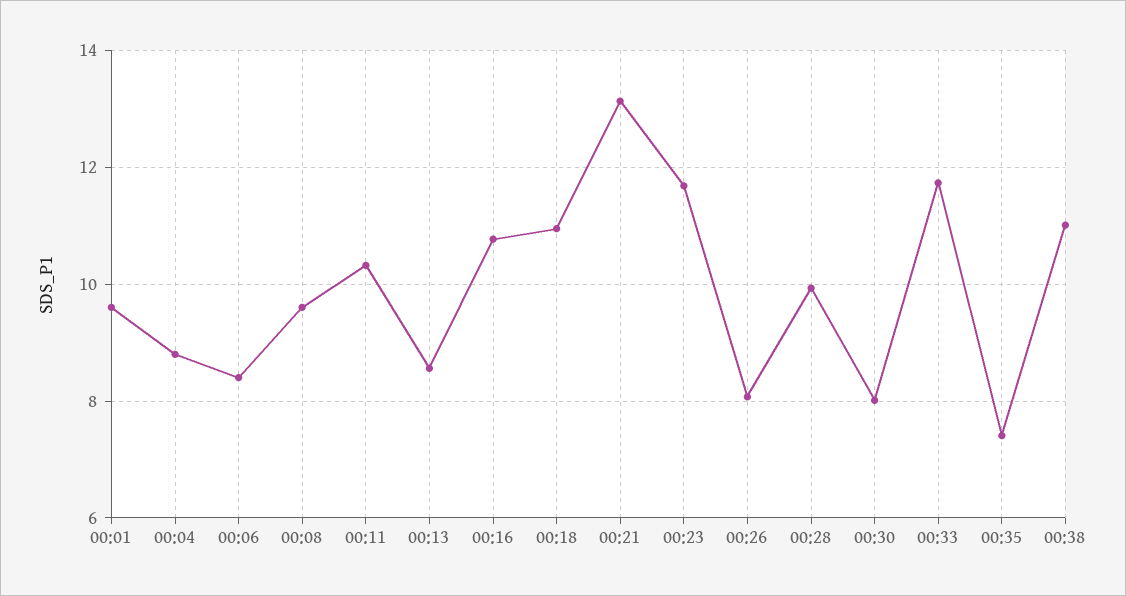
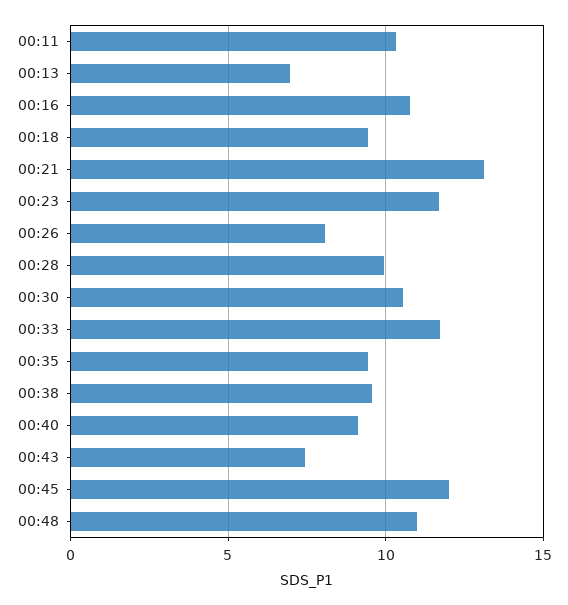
00:01: 9.6 -> none
00:04: 8.8 -> none
00:06: 8.4 -> none
00:08: 9.6 -> none
00:13: 8.6 -> 7
00:18: 11 -> 9.5
00:30: 8 -> 10.5
00:35: 7.4 -> 9.5
00:38: 11 -> 9.5
00:40: none -> 9
00:43: none -> 7.5
00:45: none -> 12
00:48: none -> 11

